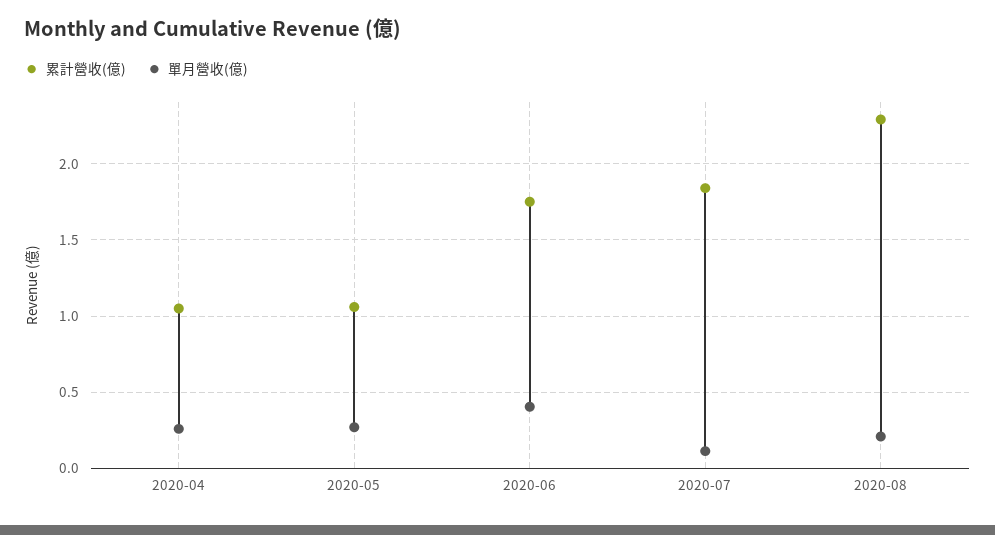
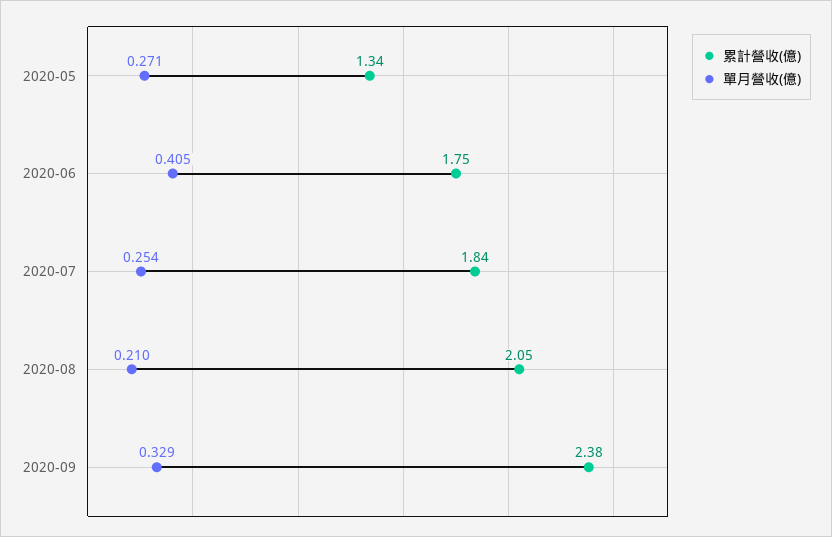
累計營收(億), 2020-04: 1.05 -> none
單月營收(億), 2020-04: 0.25 -> none
累計營收(億), 2020-05: 1.05 -> 1.34
單月營收(億), 2020-07: 0.1 -> 0.254
累計營收(億), 2020-08: 2.3 -> 2.05
累計營收(億), 2020-09: none -> 2.38
單月營收(億), 2020-09: none -> 0.329

